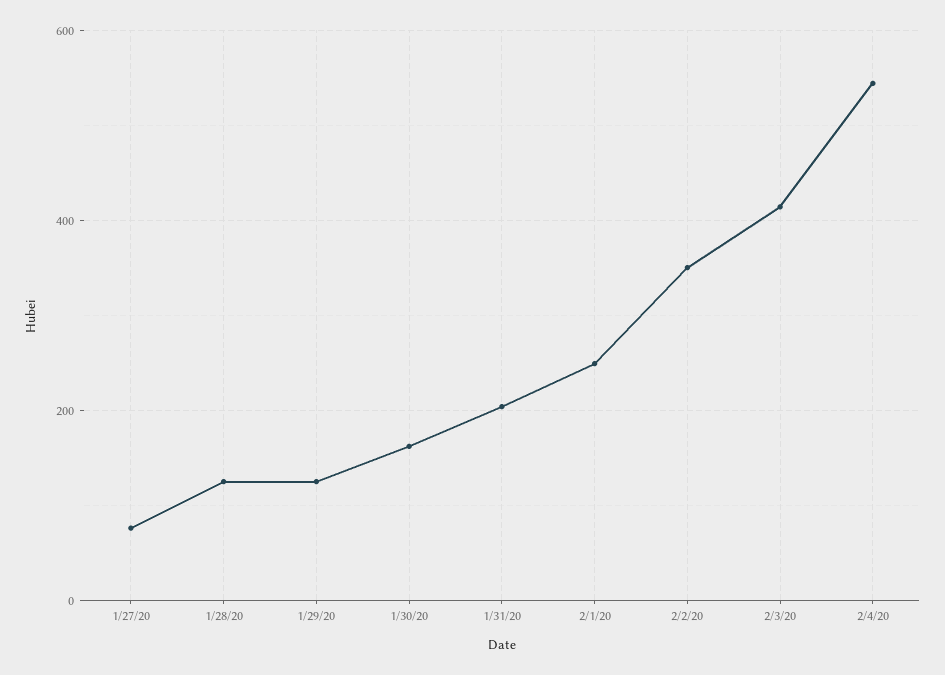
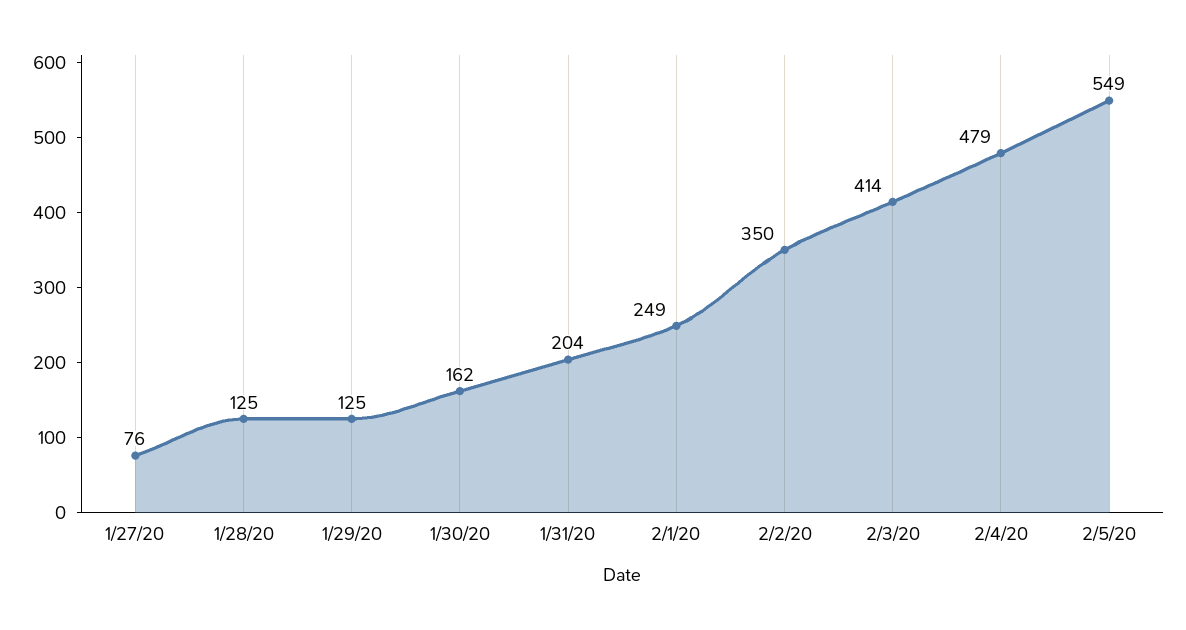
2/4/20: 540 -> 479
2/5/20: none -> 549

